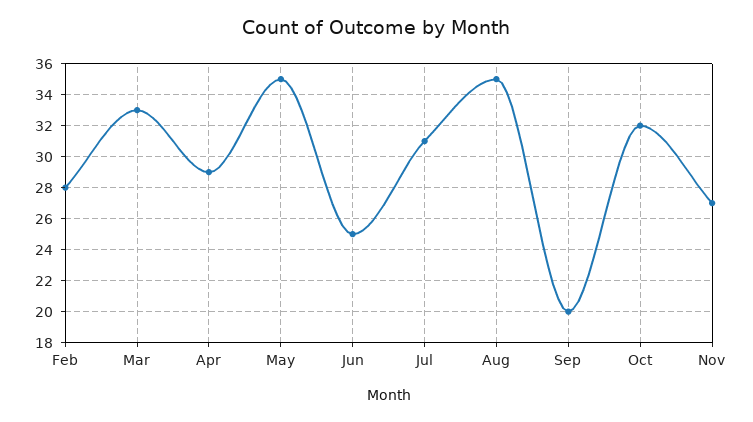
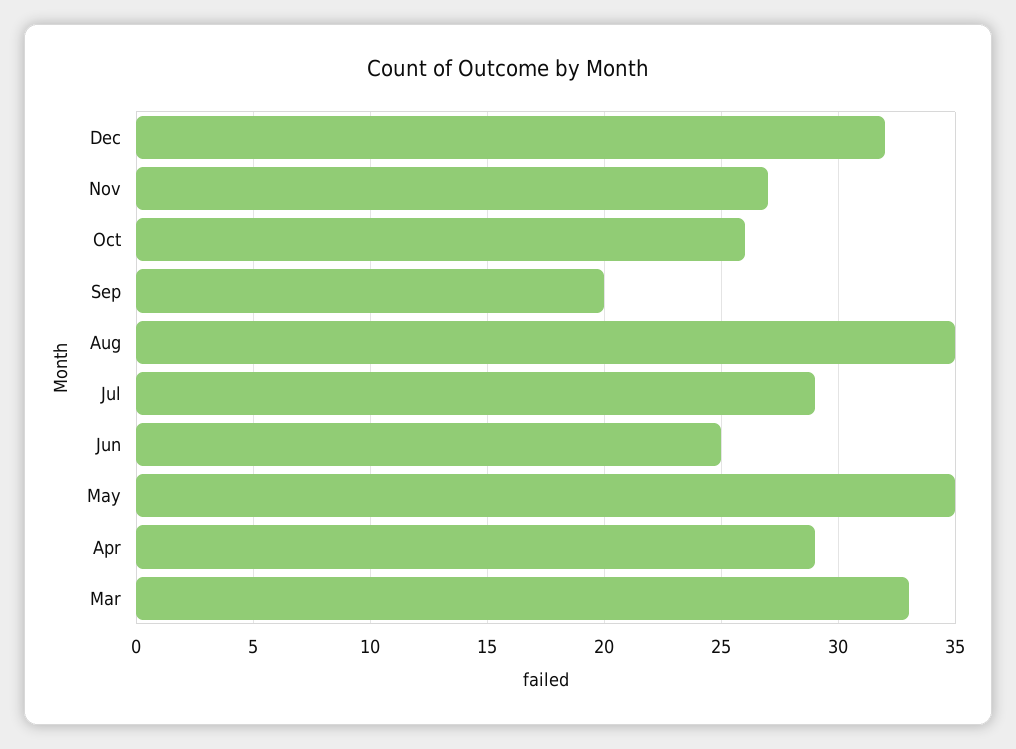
Feb: 28 -> none
Jul: 31 -> 29
Oct: 32 -> 26
Dec: none -> 32

